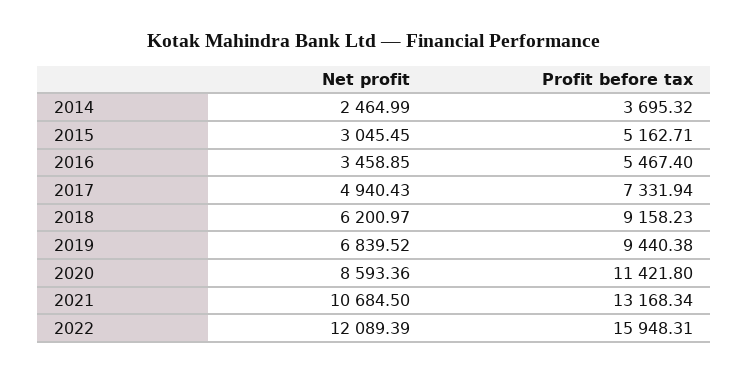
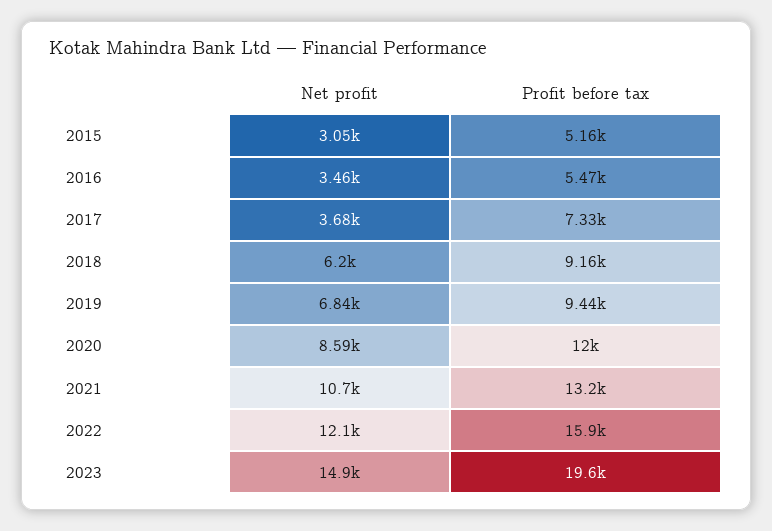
Net profit, 2014: 2464.99 -> none
Profit before tax, 2014: 3695.32 -> none
Net profit, 2017: 4940.43 -> 3680
Profit before tax, 2020: 11421.8 -> 12000
Net profit, 2023: none -> 14900
Profit before tax, 2023: none -> 19600

